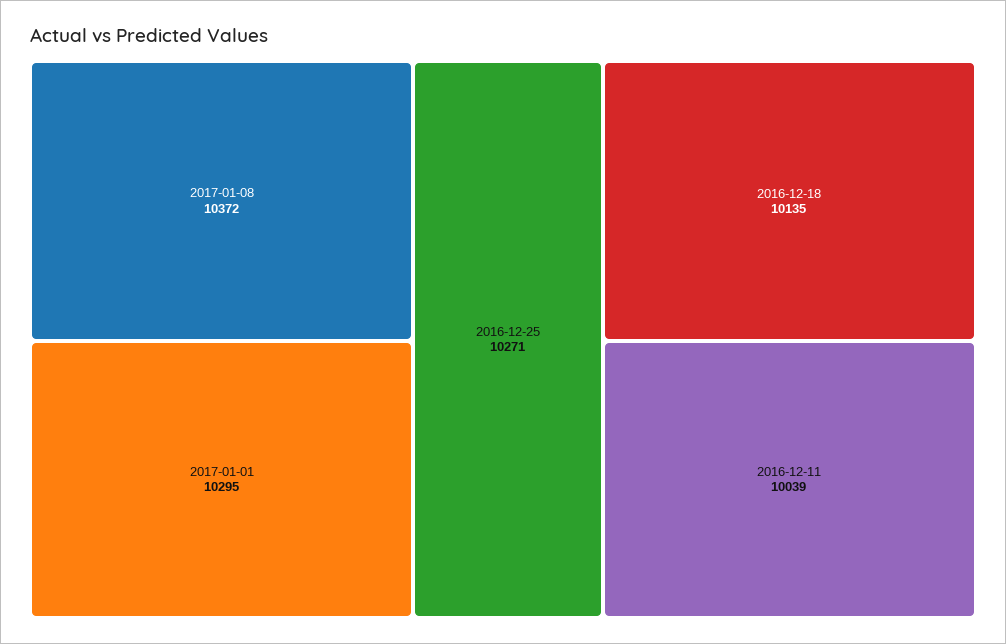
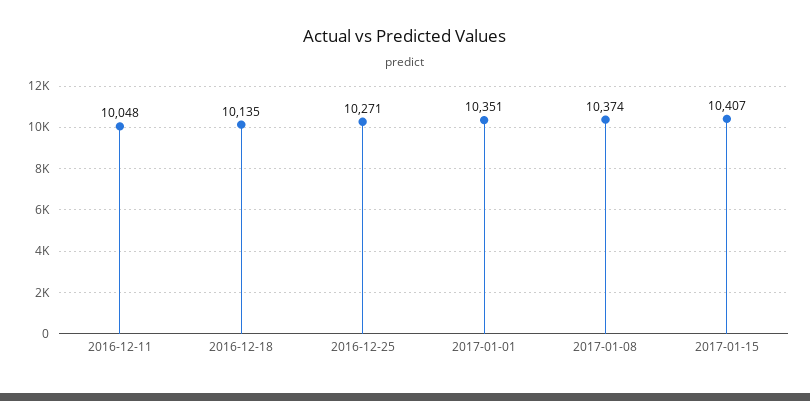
2017-01-08: 10372 -> 10374
2017-01-01: 10295 -> 10351
2016-12-11: 10039 -> 10048
2017-01-15: none -> 10407

